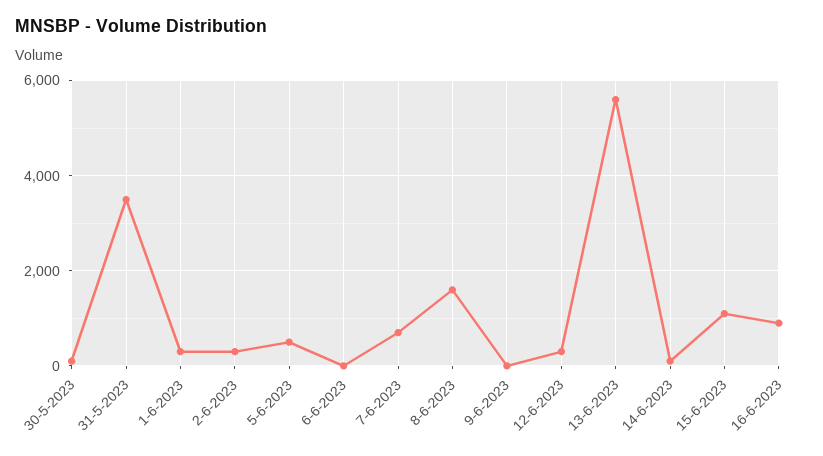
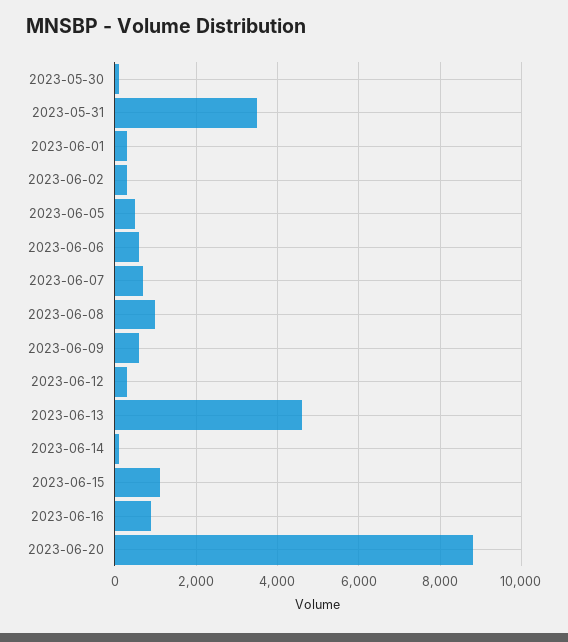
6-6-2023: 0 -> 600
8-6-2023: 1600 -> 1000
9-6-2023: 0 -> 600
13-6-2023: 5600 -> 4600
2023-06-20: none -> 8800

